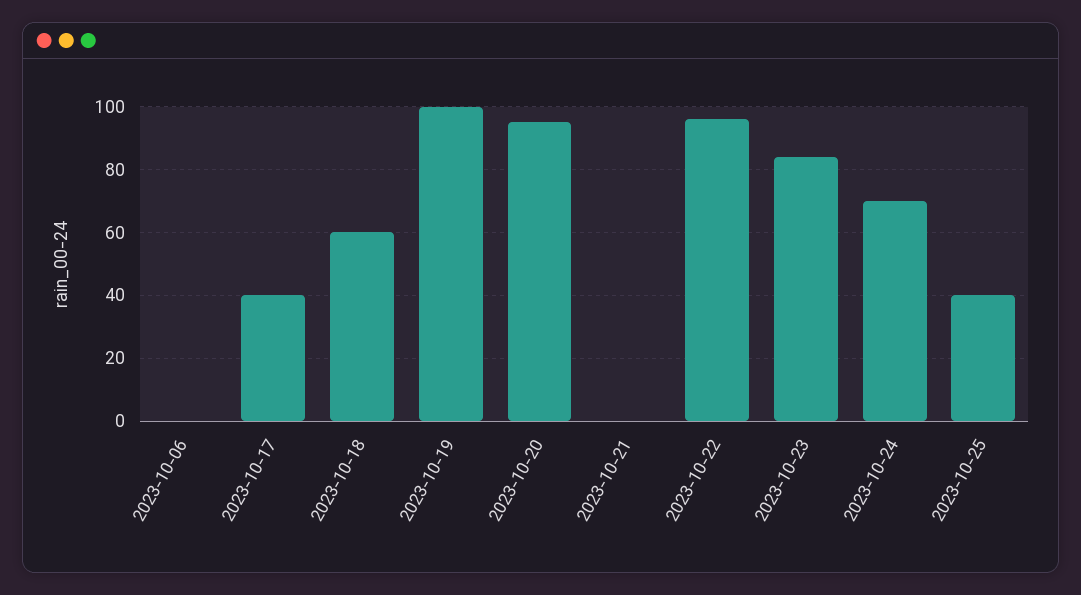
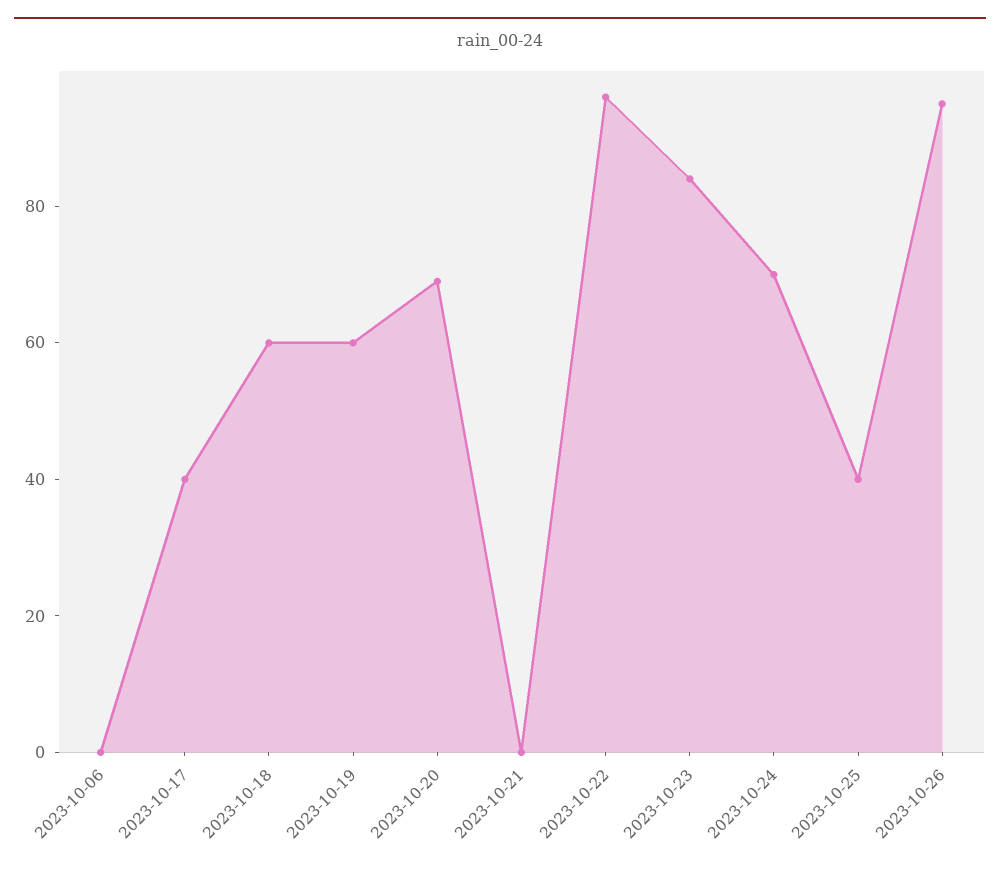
2023-10-19: 100 -> 60
2023-10-20: 95 -> 70
2023-10-26: none -> 95

